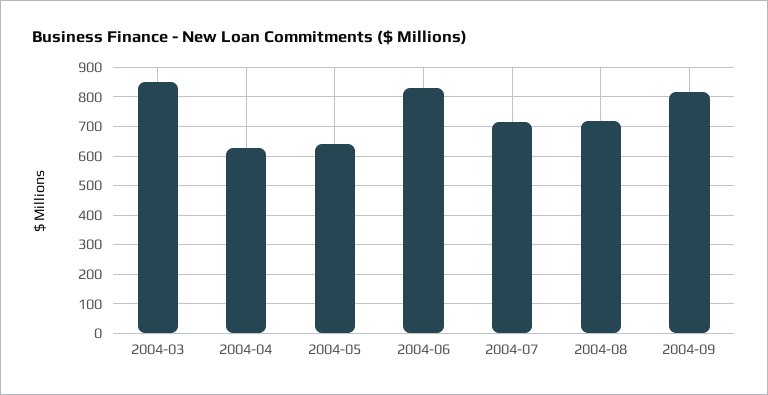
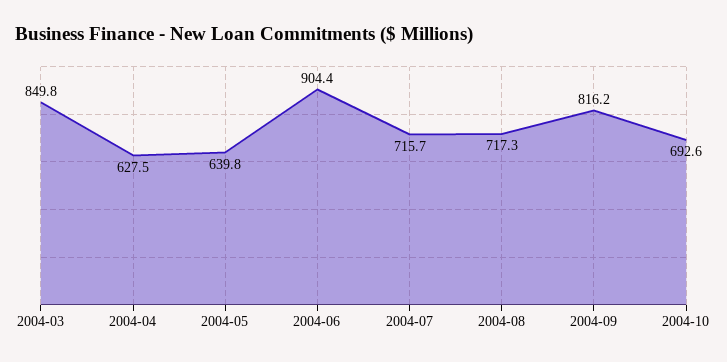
2004-06: 825 -> 904.4
2004-10: none -> 692.6

